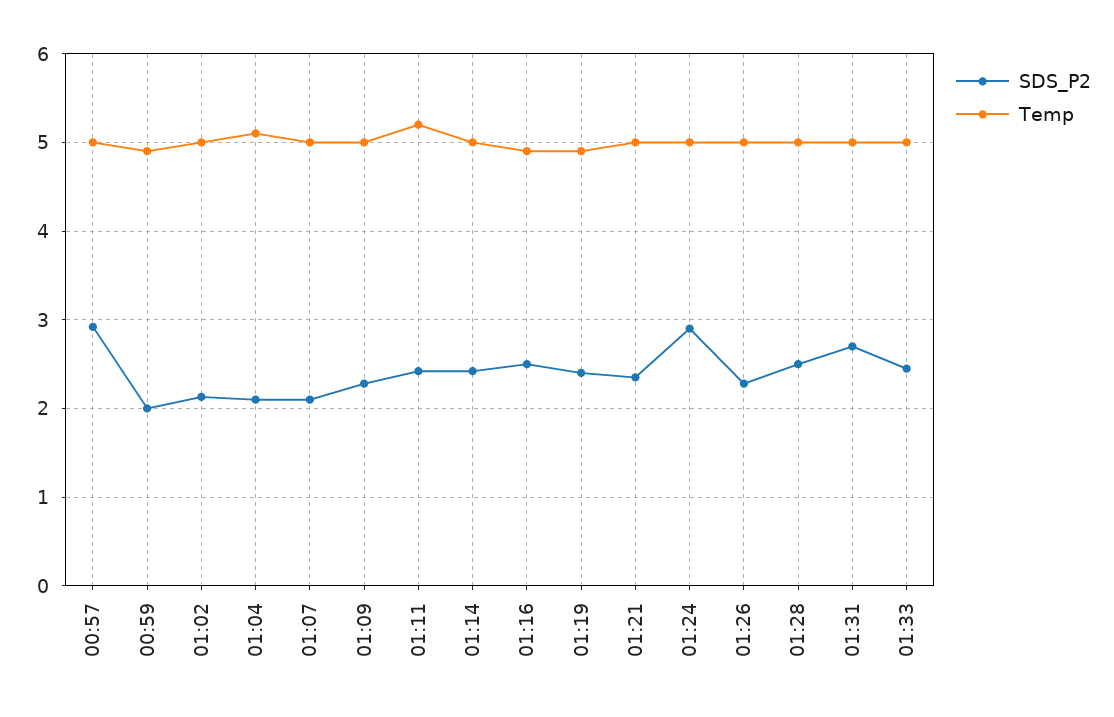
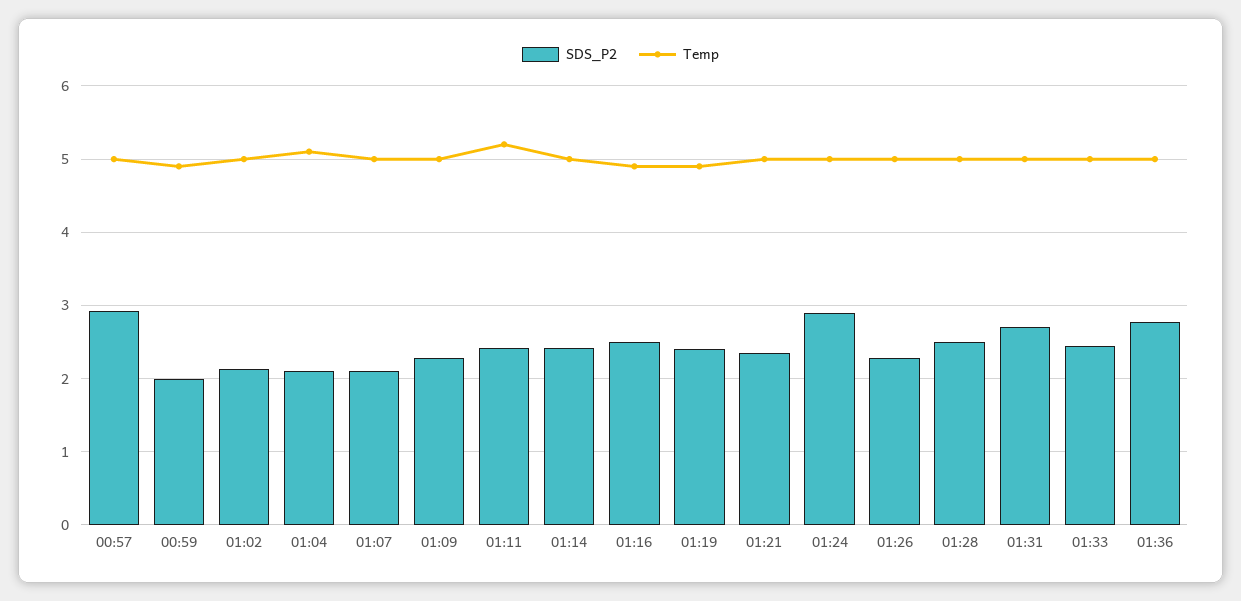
SDS_P2, 01:36: none -> 2.8
Temp, 01:36: none -> 5

